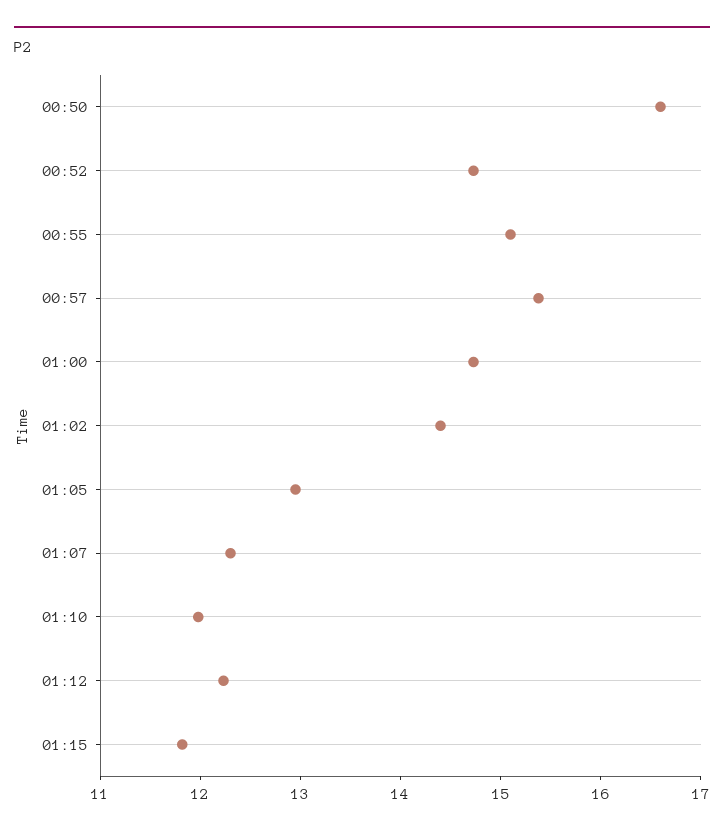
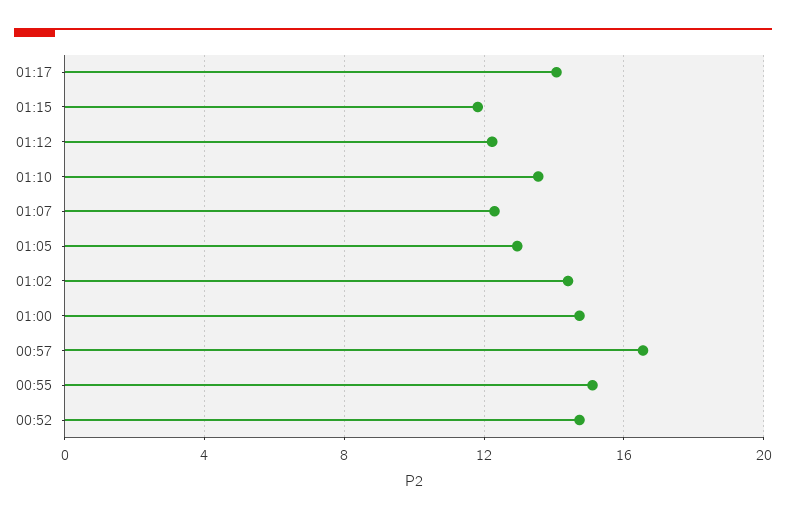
00:50: 16.6 -> none
00:57: 15.4 -> 16.5
01:10: 12 -> 13.5
01:17: none -> 14

